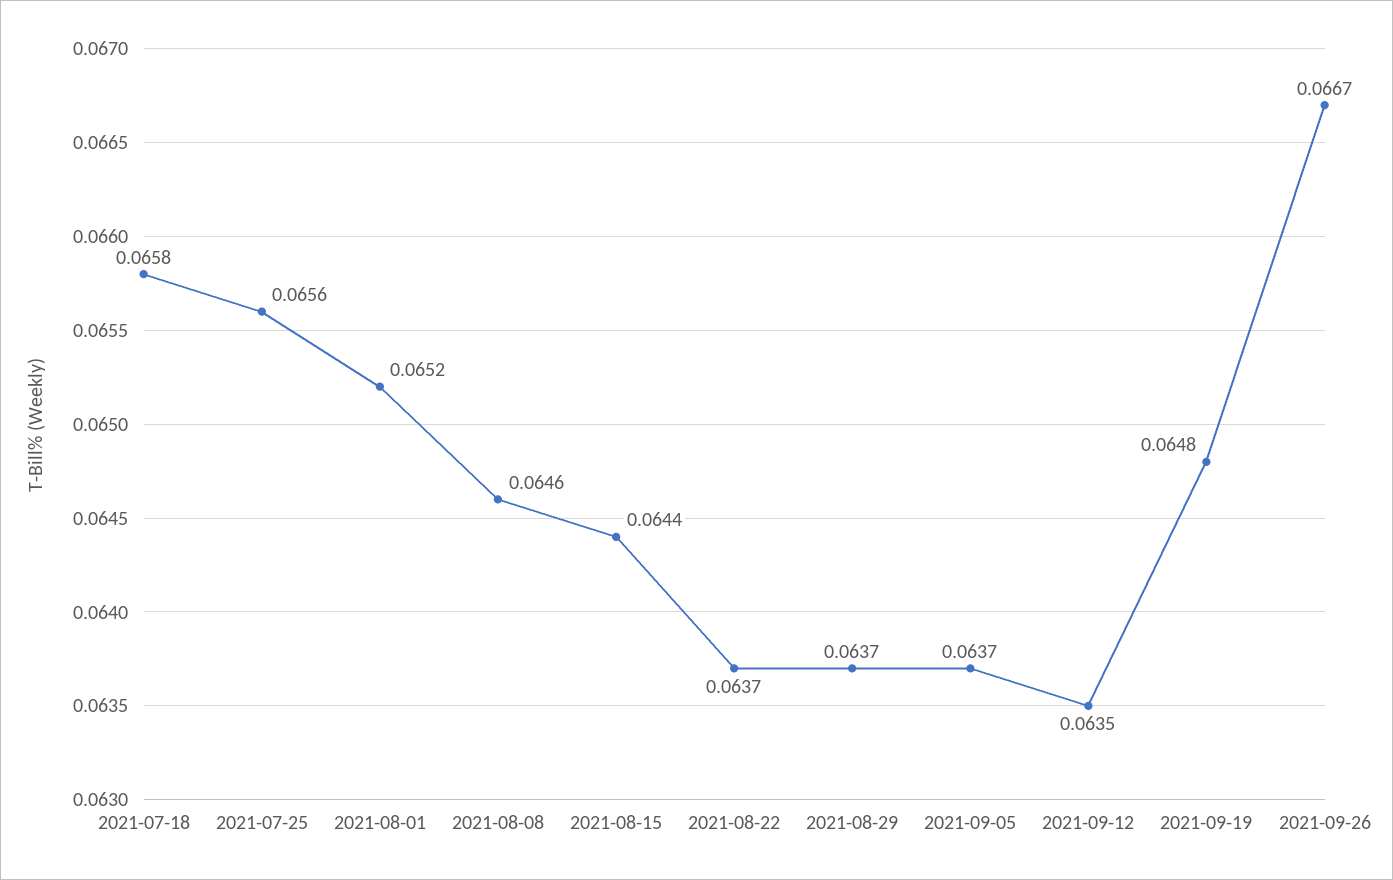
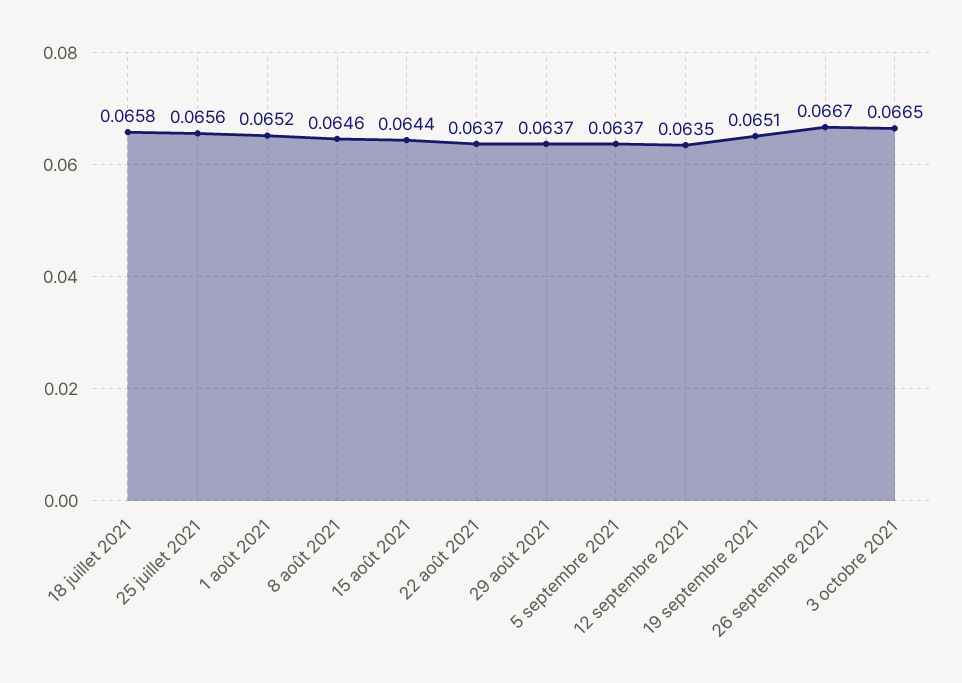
2021-09-19: 0.0648 -> 0.0651
3 octobre 2021: none -> 0.0665

